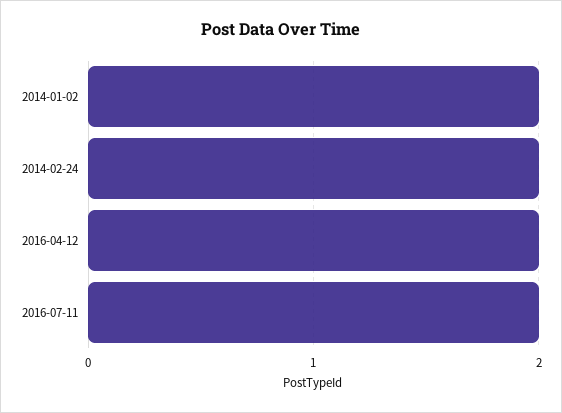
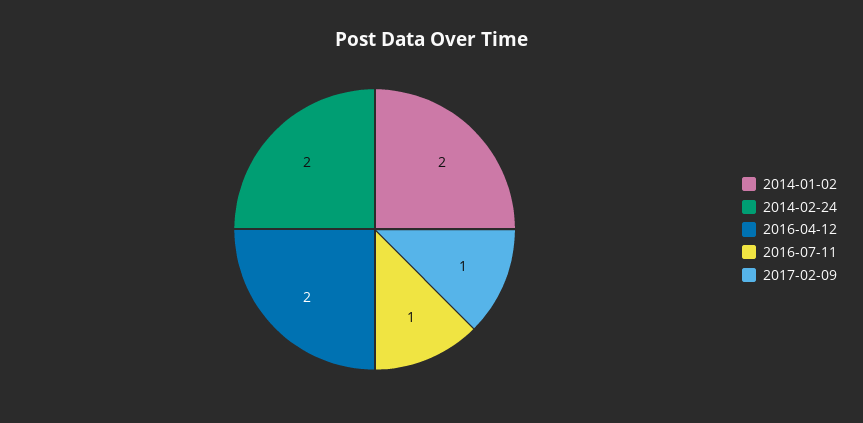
2016-07-11: 2 -> 1
2017-02-09: none -> 1

